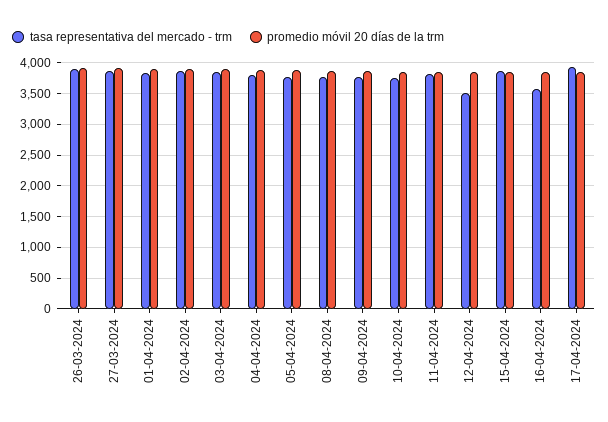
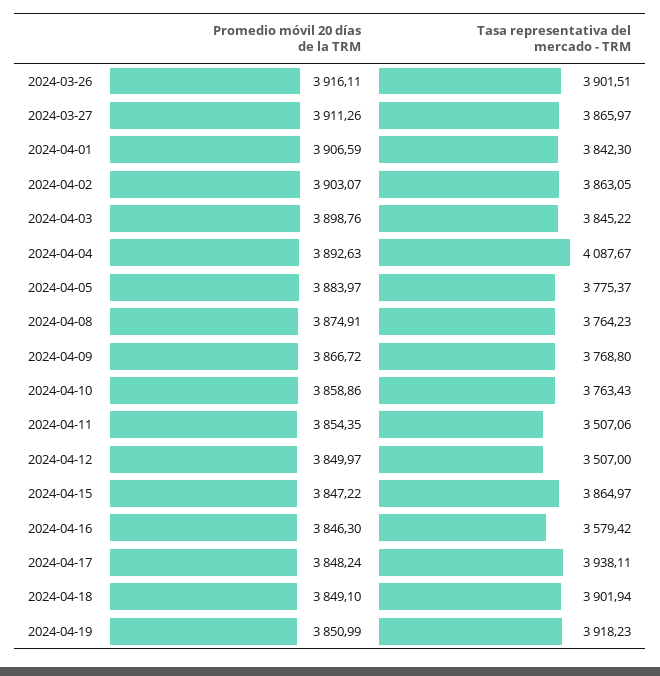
tasa representativa del mercado - trm, 04-04-2024: 3800 -> 4087.67
tasa representativa del mercado - trm, 11-04-2024: 3800 -> 3507.06
promedio móvil 20 días de la trm, 2024-04-18: none -> 3849.1
tasa representativa del mercado - trm, 2024-04-18: none -> 3901.94
promedio móvil 20 días de la trm, 2024-04-19: none -> 3850.99
tasa representativa del mercado - trm, 2024-04-19: none -> 3918.23

